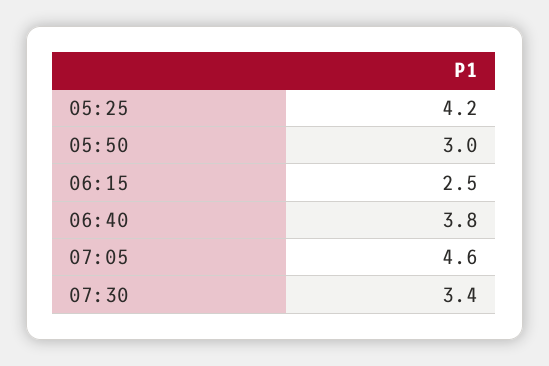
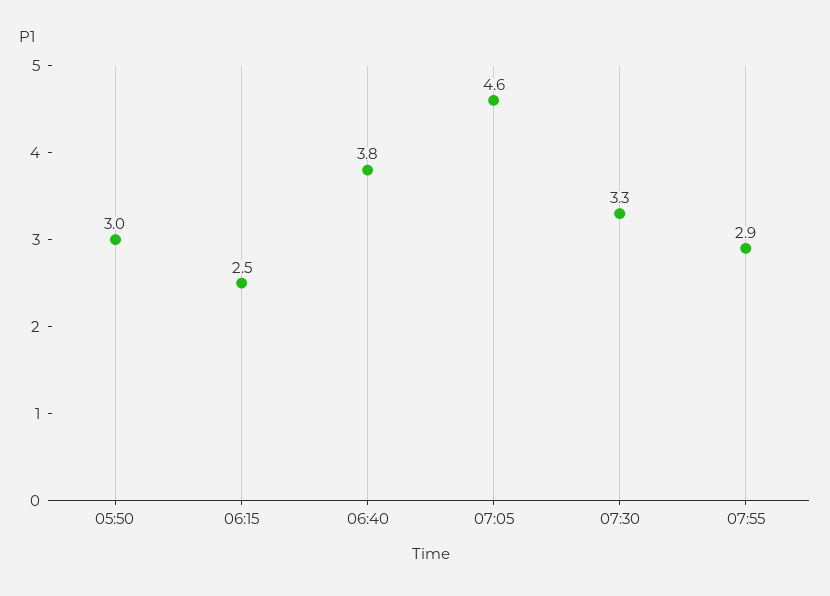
05:25: 4.2 -> none
07:30: 3.4 -> 3.3
07:55: none -> 2.9

